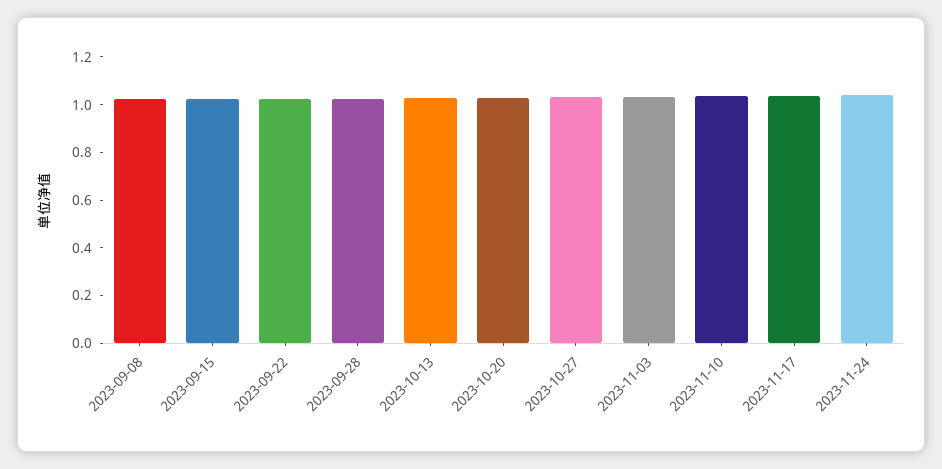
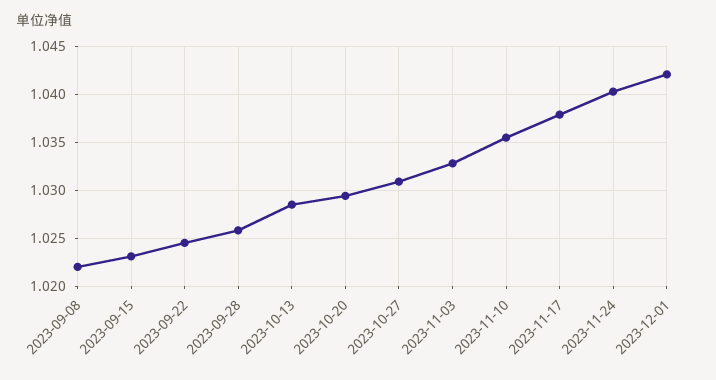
2023-12-01: none -> 1.042

